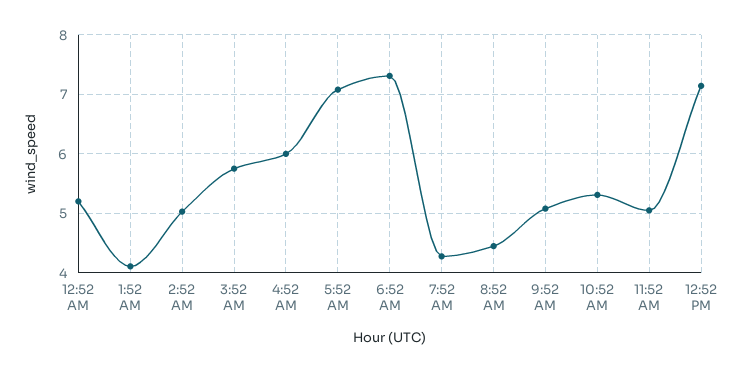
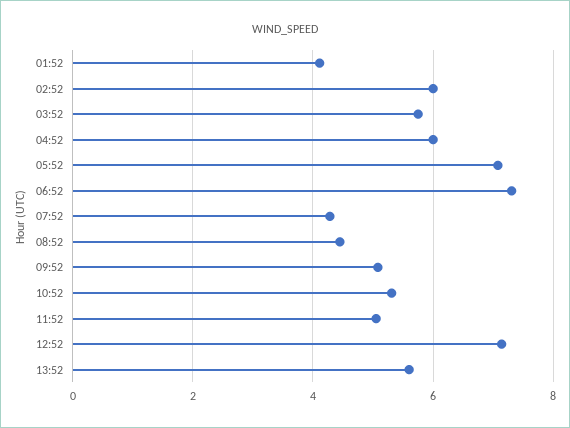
12:52 AM: 5.2 -> none
2:52 AM: 5 -> 6
13:52: none -> 5.6

